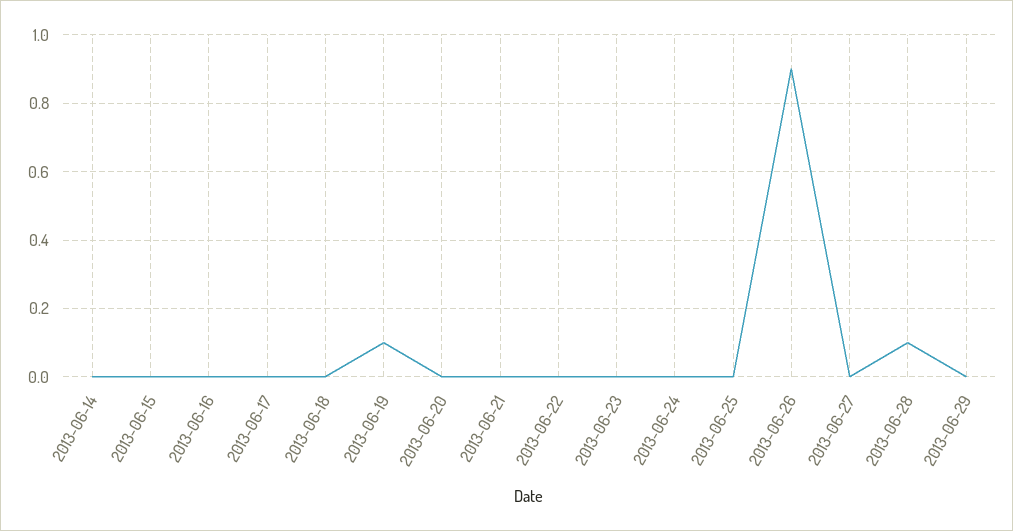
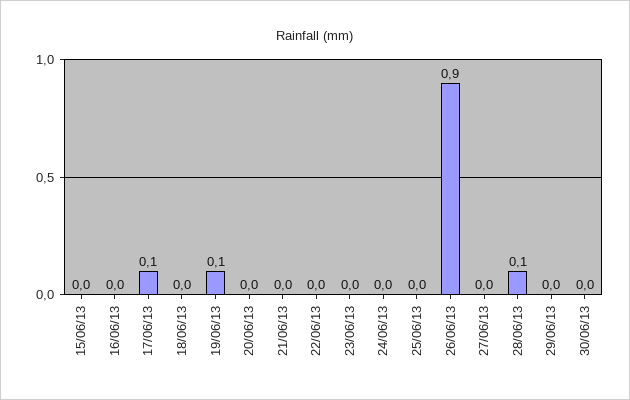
2013-06-14: 0 -> none
2013-06-17: 0 -> 0.1
30/06/13: none -> 0

